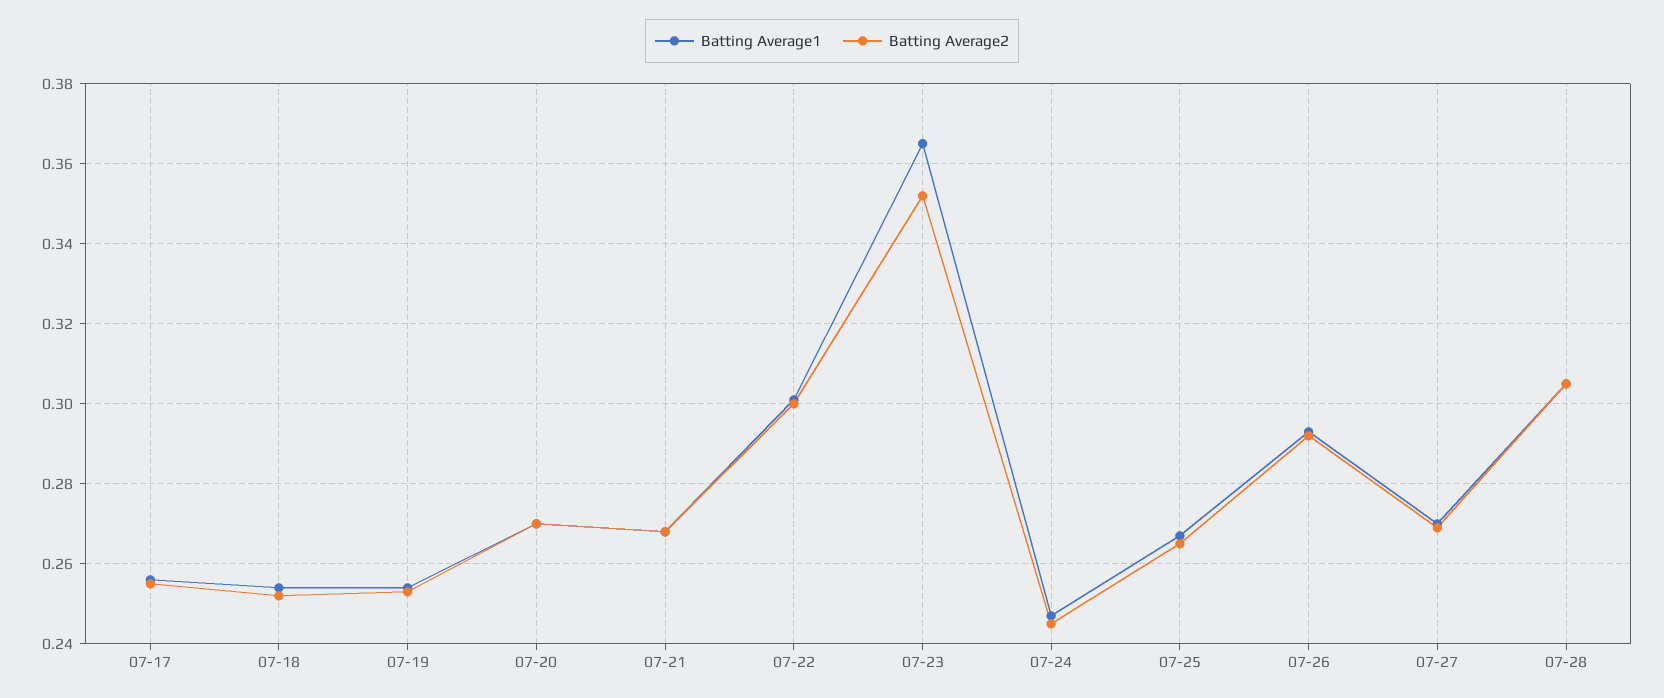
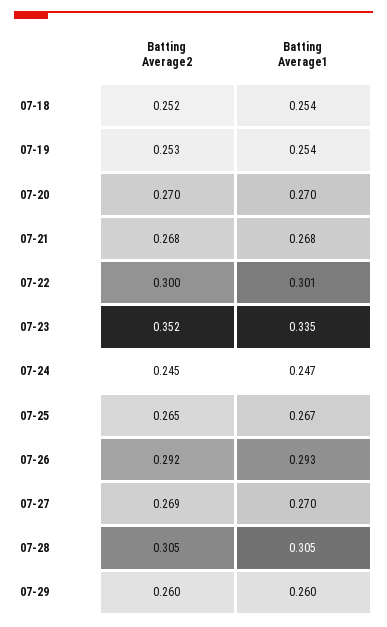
Batting Average1, 07-17: 0.255 -> none
Batting Average2, 07-17: 0.255 -> none
Batting Average1, 07-23: 0.365 -> 0.335
Batting Average2, 07-29: none -> 0.26
Batting Average1, 07-29: none -> 0.26

